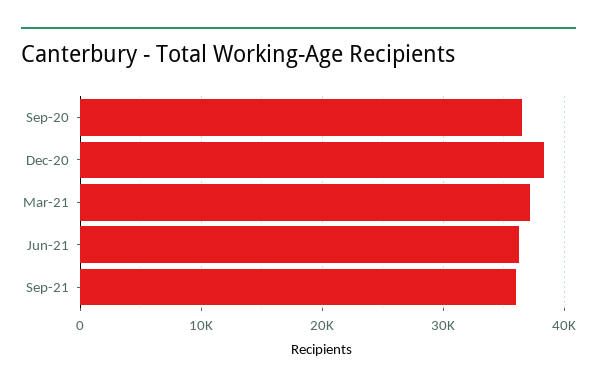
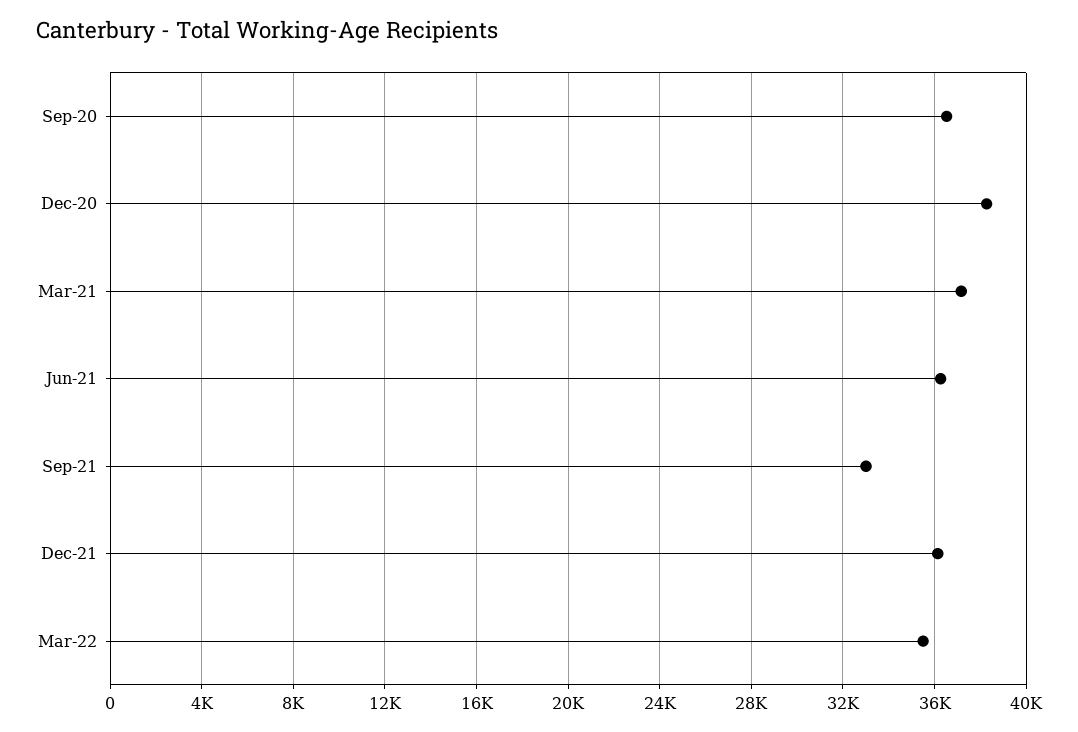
Sep-21: 36000 -> 33000
Dec-21: none -> 36000
Mar-22: none -> 35500

